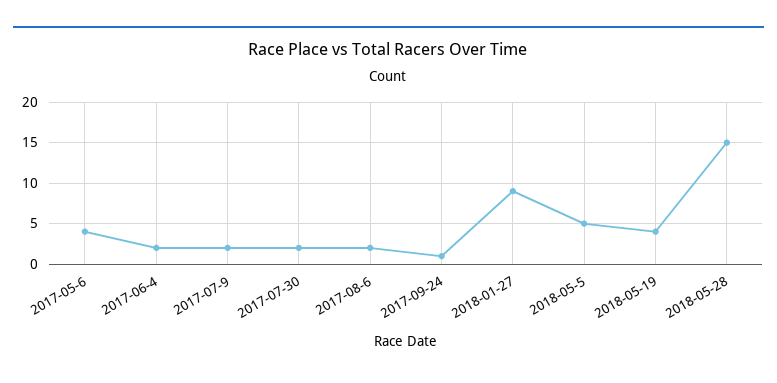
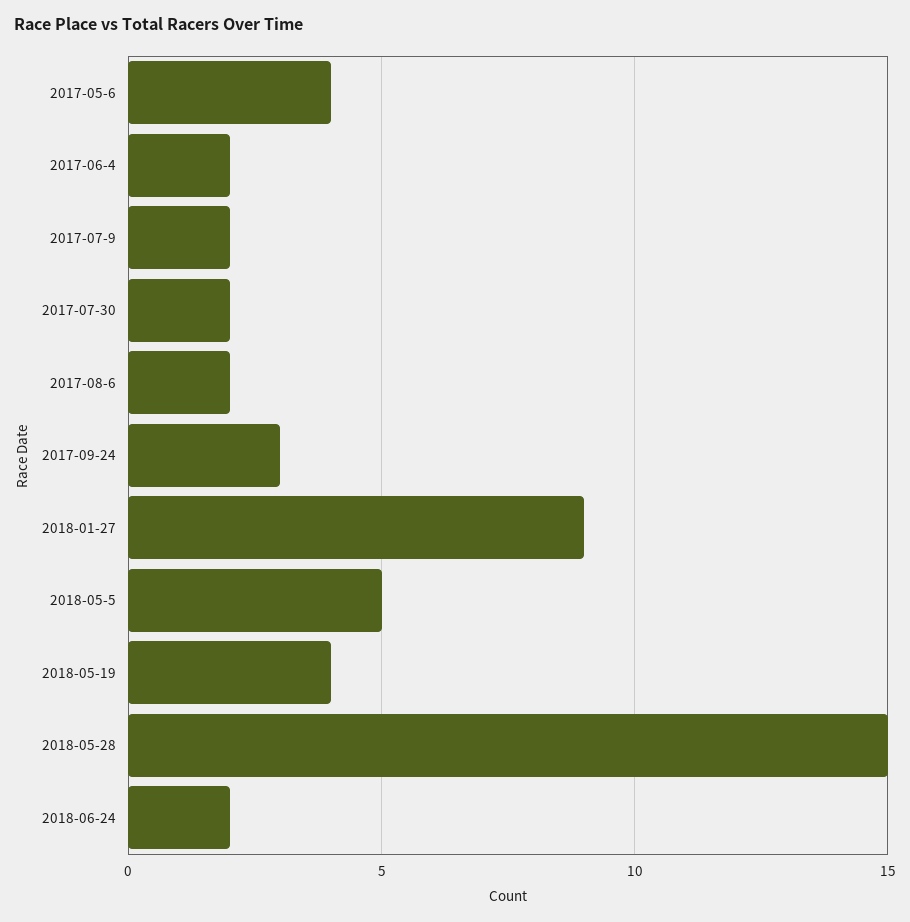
2017-09-24: 1 -> 3
2018-06-24: none -> 2

